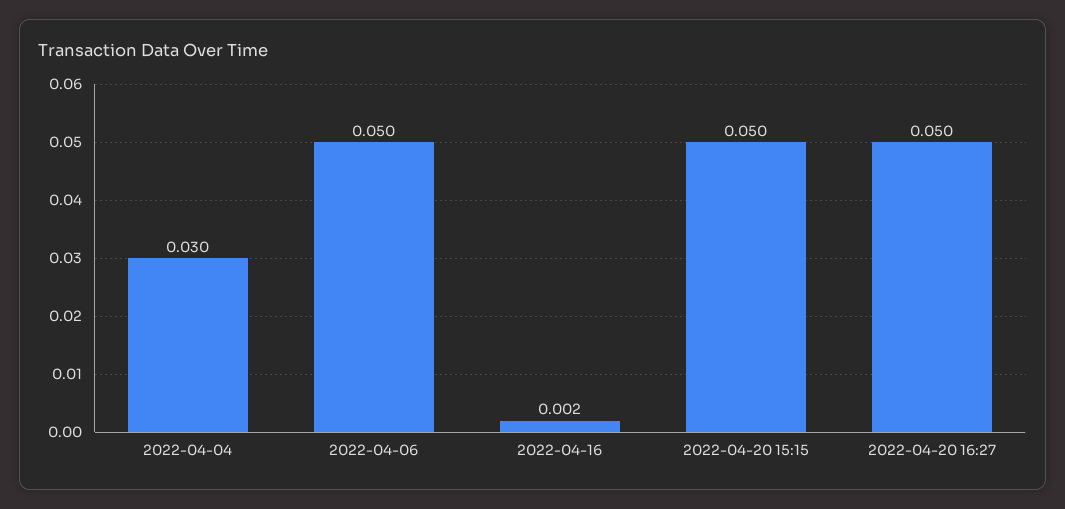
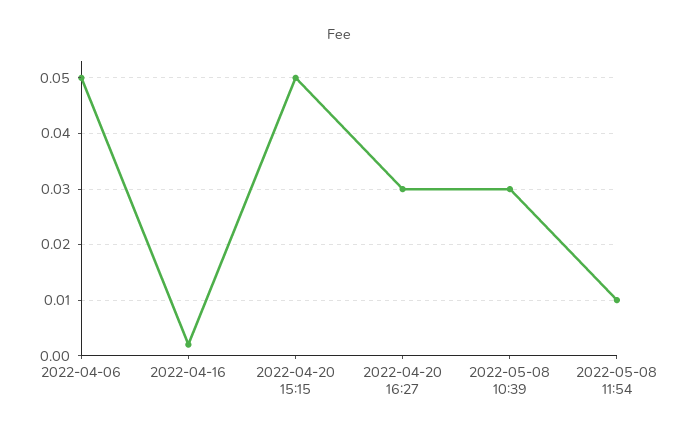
2022-04-04: 0.03 -> none
2022-04-20 16:27: 0.05 -> 0.03
2022-05-08 10:39: none -> 0.03
2022-05-08 11:54: none -> 0.01

